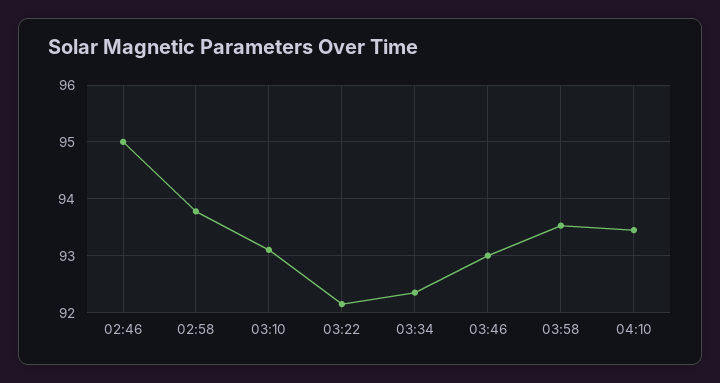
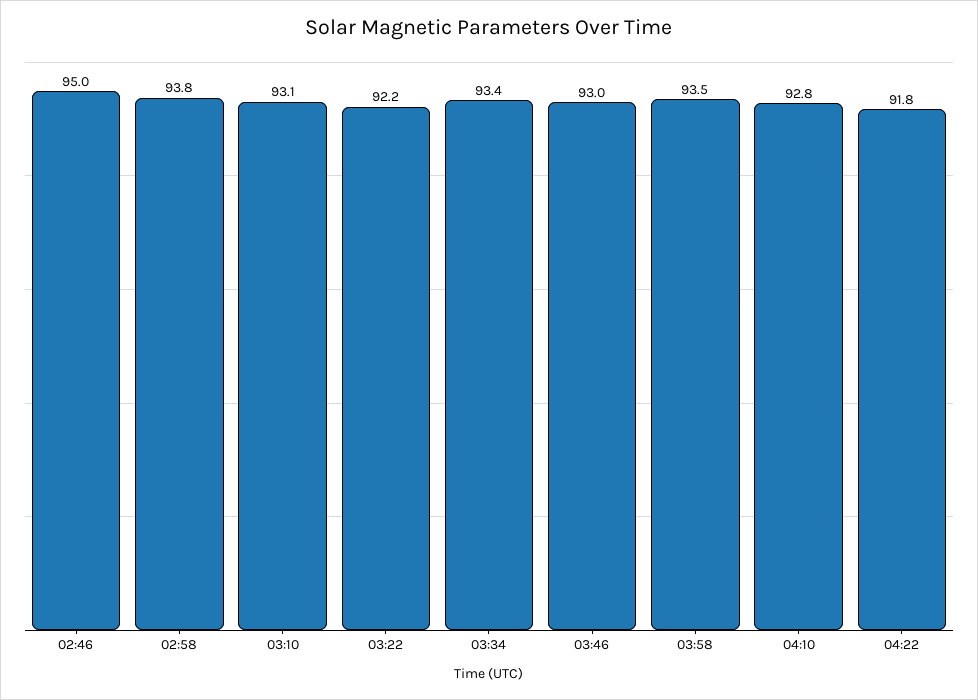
03:34: 92.4 -> 93.4
04:10: 93.4 -> 92.8
04:22: none -> 91.8

